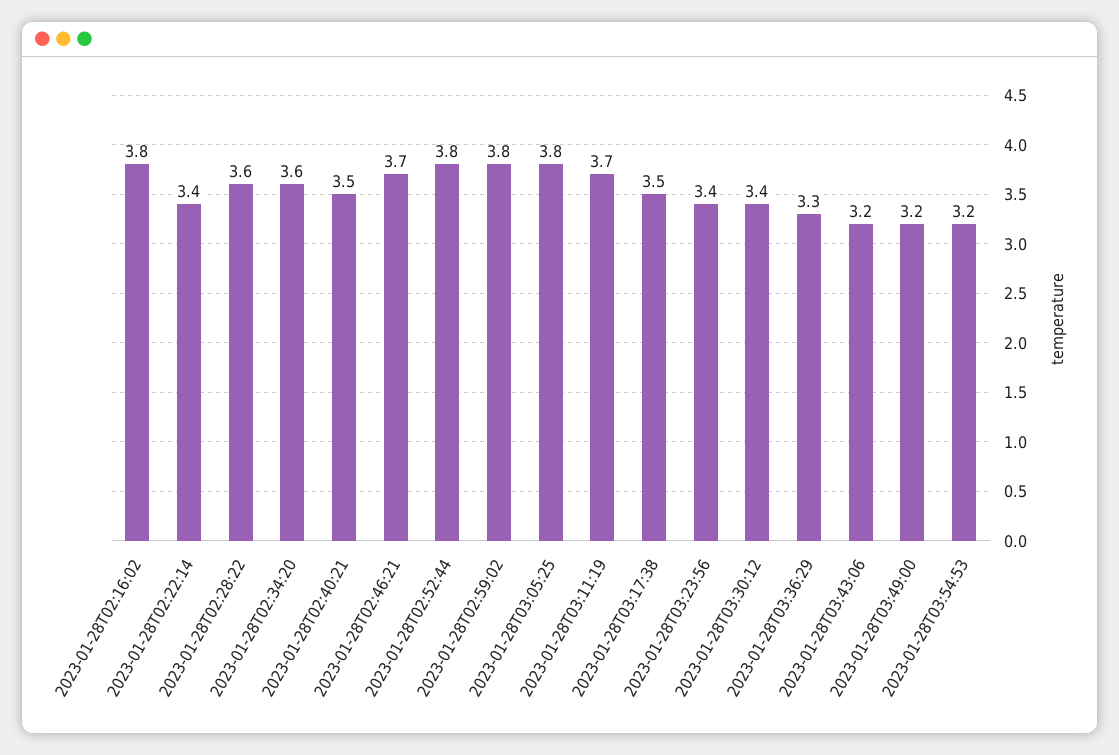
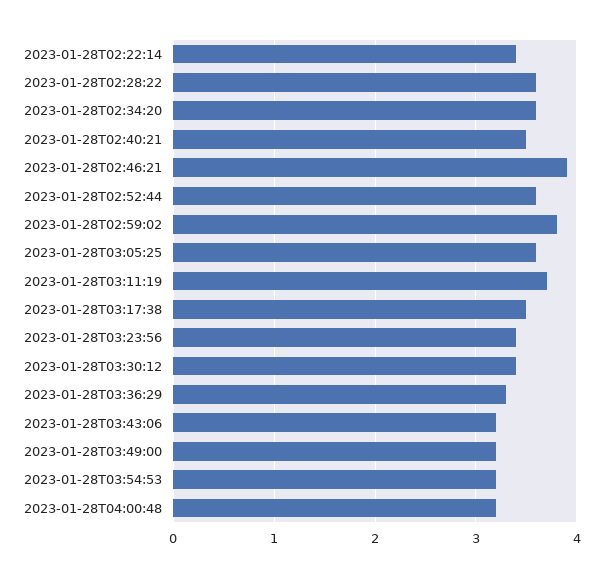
2023-01-28T02:16:02: 3.8 -> none
2023-01-28T02:46:21: 3.7 -> 3.9
2023-01-28T02:52:44: 3.8 -> 3.6
2023-01-28T03:05:25: 3.8 -> 3.6
2023-01-28T04:00:48: none -> 3.2

